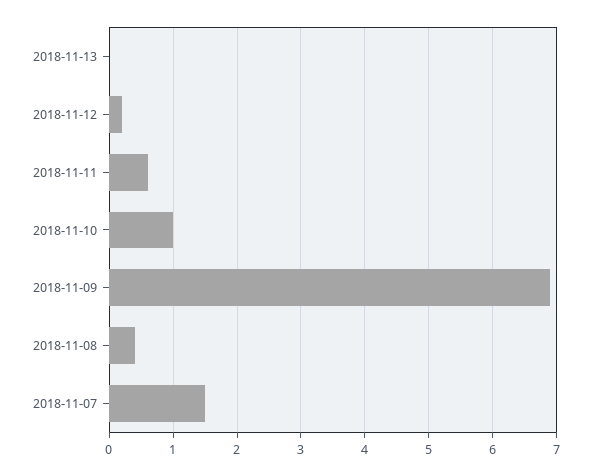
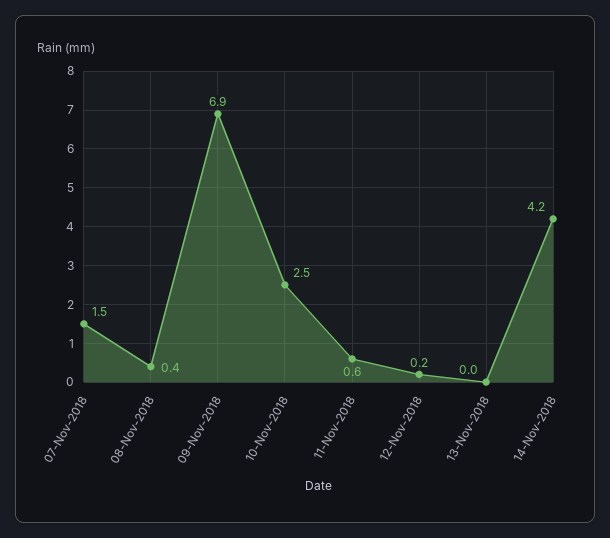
2018-11-10: 1 -> 2.5
14-Nov-2018: none -> 4.2

